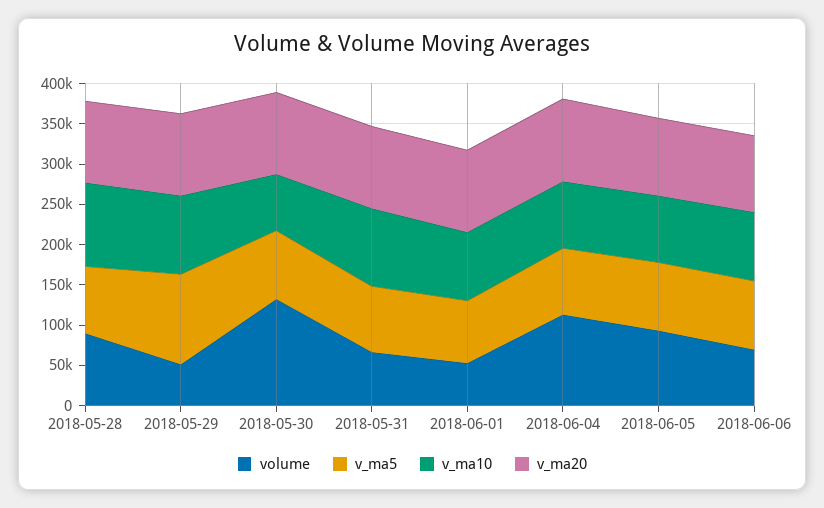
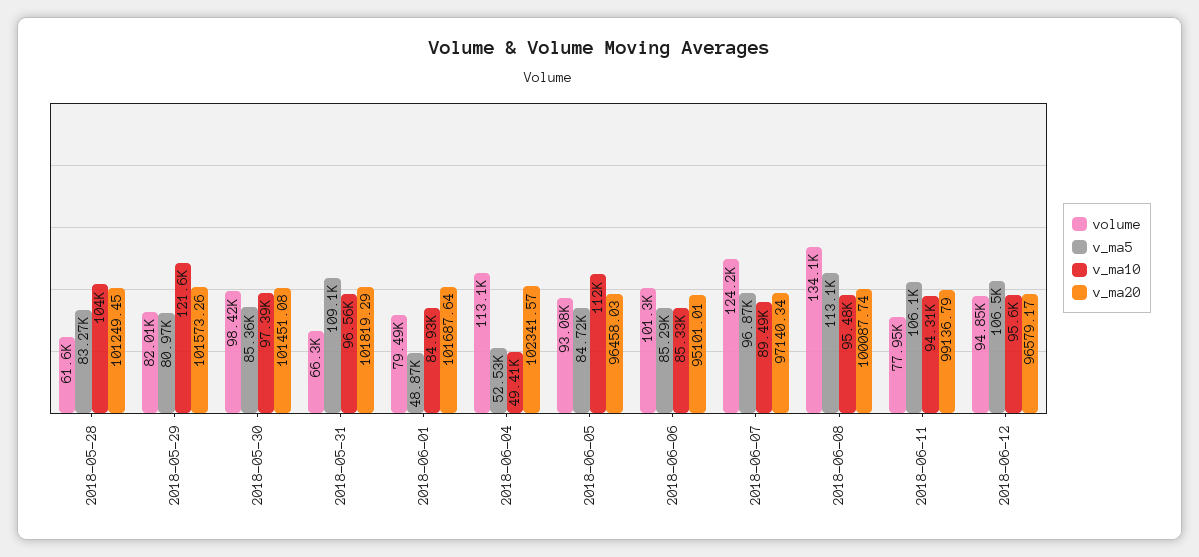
volume, 2018-05-28: 90000 -> 61600
volume, 2018-05-29: 50000 -> 82010
v_ma5, 2018-05-29: 110000 -> 80970
v_ma10, 2018-05-29: 100000 -> 121600
volume, 2018-05-30: 130000 -> 98420
v_ma10, 2018-05-30: 70000 -> 97390
v_ma5, 2018-05-31: 80000 -> 109100
volume, 2018-06-01: 50000 -> 79490
v_ma5, 2018-06-01: 80000 -> 48870
v_ma5, 2018-06-04: 80000 -> 52530
v_ma10, 2018-06-04: 80000 -> 49410
v_ma10, 2018-06-05: 80000 -> 112000
volume, 2018-06-06: 70000 -> 101300
volume, 2018-06-07: none -> 124200
v_ma5, 2018-06-07: none -> 96870
v_ma10, 2018-06-07: none -> 89490
v_ma20, 2018-06-07: none -> 97140.34
volume, 2018-06-08: none -> 134100
v_ma5, 2018-06-08: none -> 113100
v_ma10, 2018-06-08: none -> 95480
v_ma20, 2018-06-08: none -> 100087.74
volume, 2018-06-11: none -> 77950
v_ma5, 2018-06-11: none -> 106100
v_ma10, 2018-06-11: none -> 94310
v_ma20, 2018-06-11: none -> 99136.79
volume, 2018-06-12: none -> 94850
v_ma5, 2018-06-12: none -> 106500
v_ma10, 2018-06-12: none -> 95600
v_ma20, 2018-06-12: none -> 96579.17

